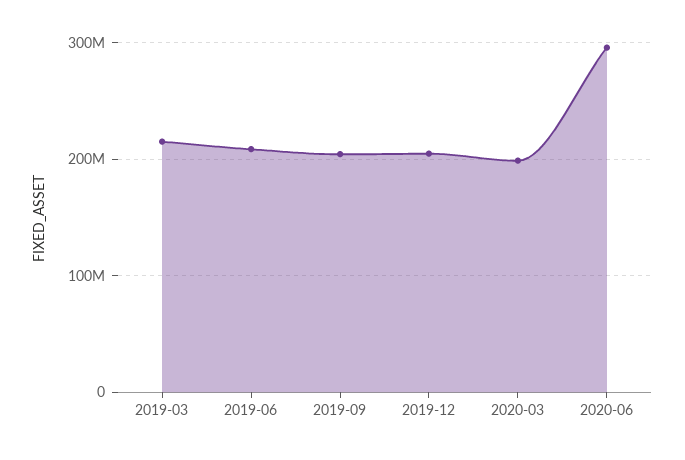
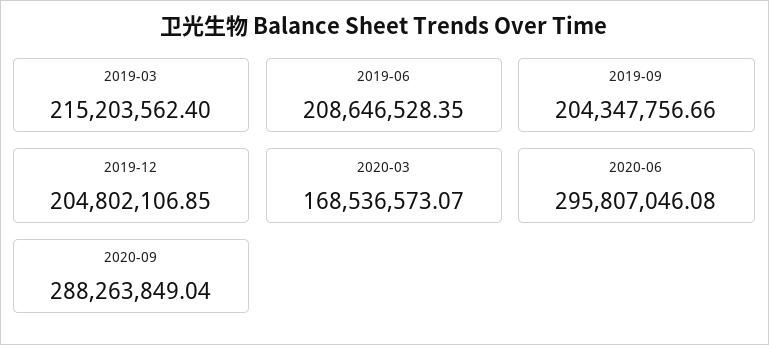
2020-03: 200000000 -> 168536573.07
2020-09: none -> 288263849.04

